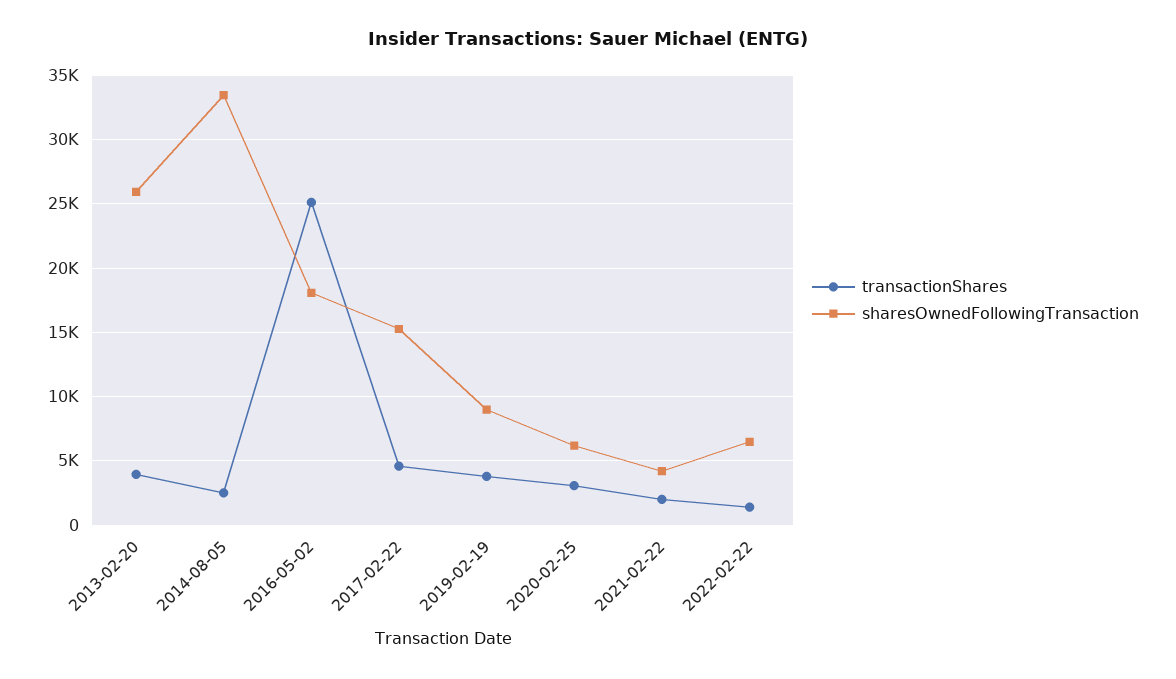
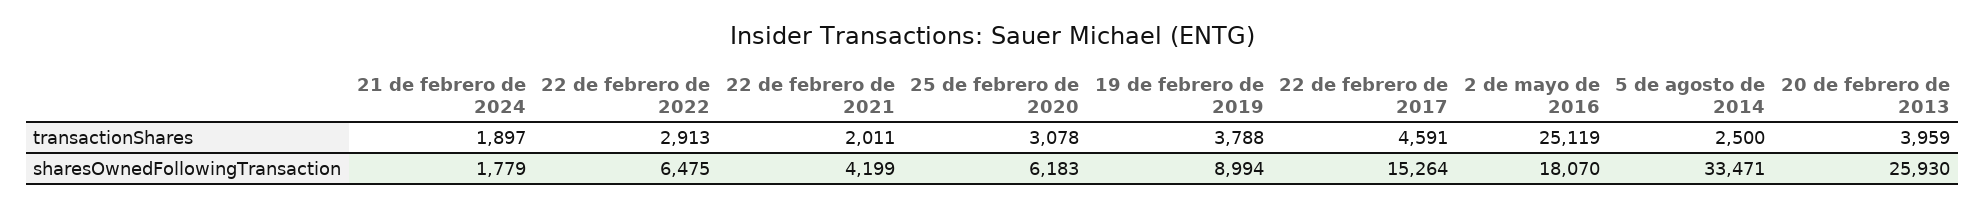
transactionShares, 2022-02-22: 1500 -> 2913
transactionShares, 21 de febrero de 2024: none -> 1897
sharesOwnedFollowingTransaction, 21 de febrero de 2024: none -> 1779

